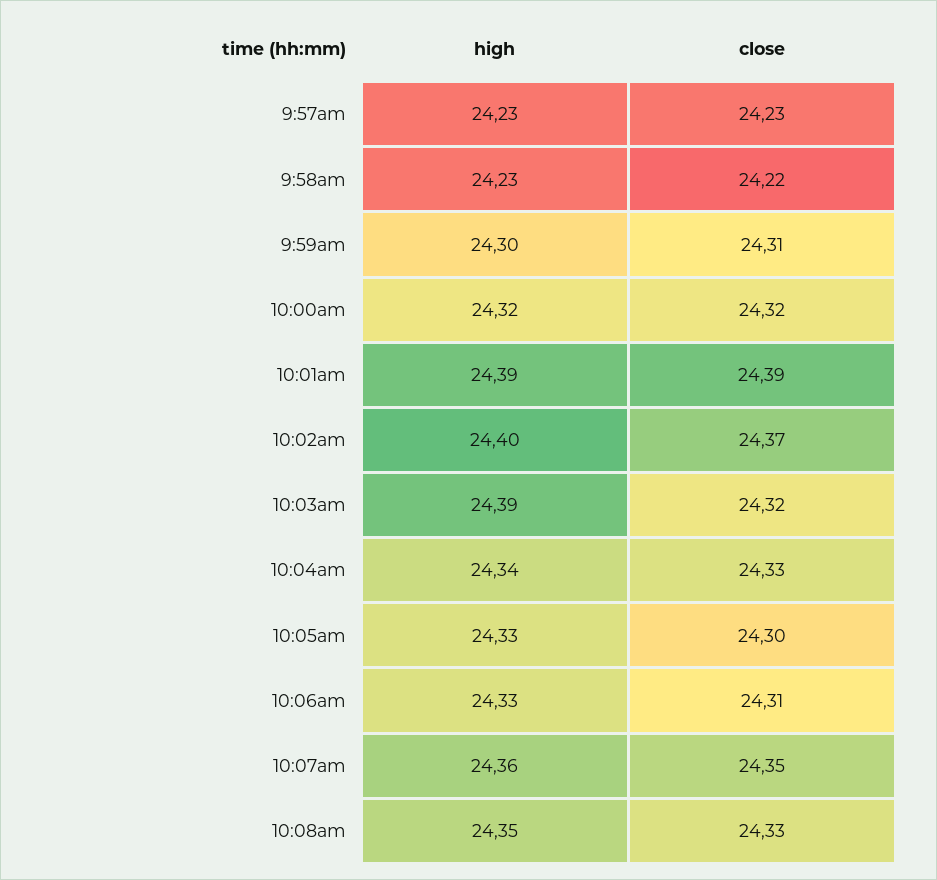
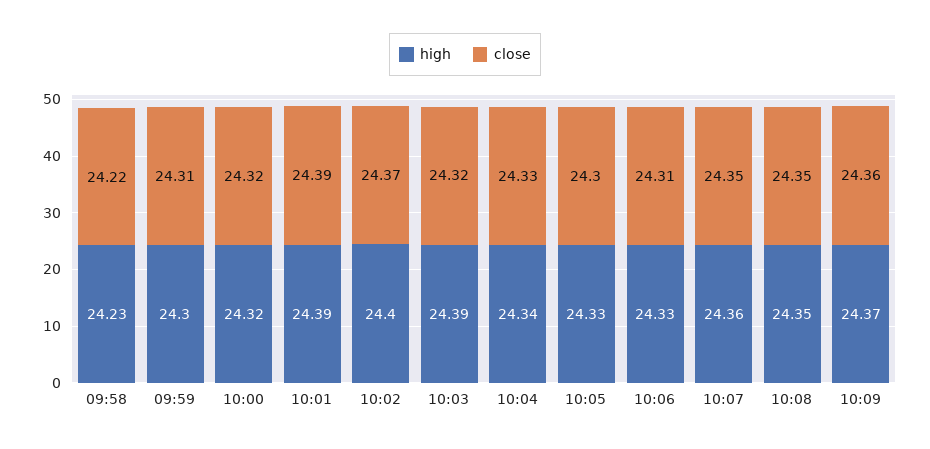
high, 9:57am: 24.23 -> none
close, 9:57am: 24.23 -> none
close, 10:08am: 24.33 -> 24.35
high, 10:09: none -> 24.37
close, 10:09: none -> 24.36

